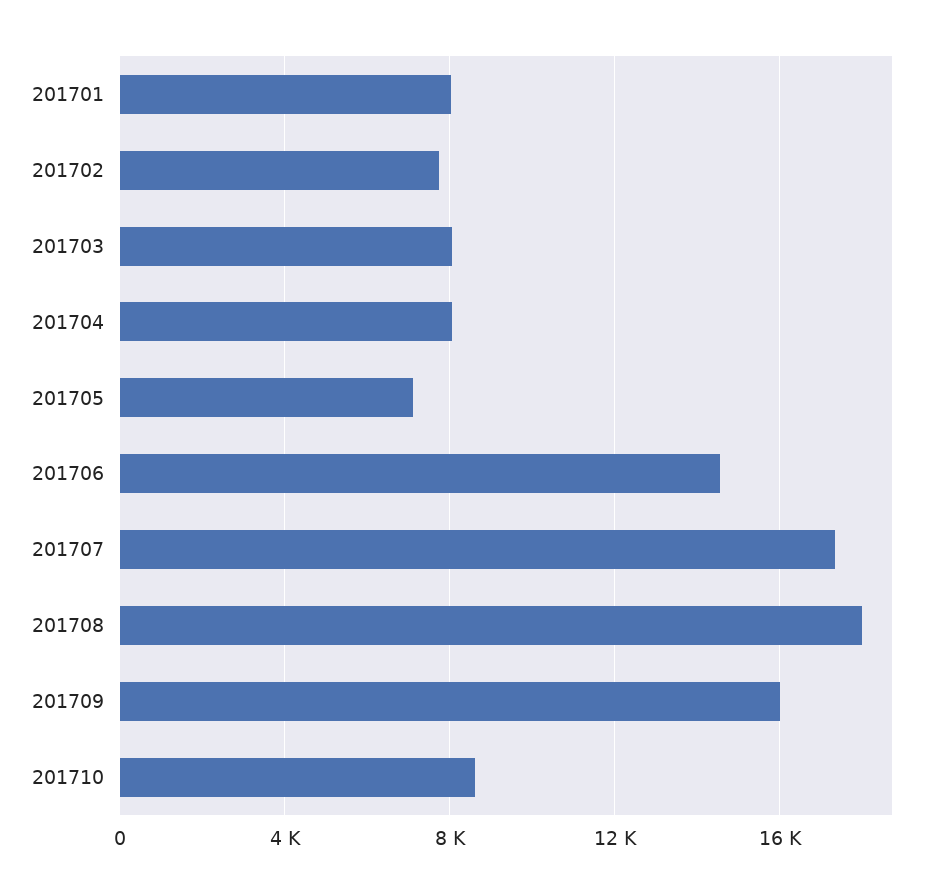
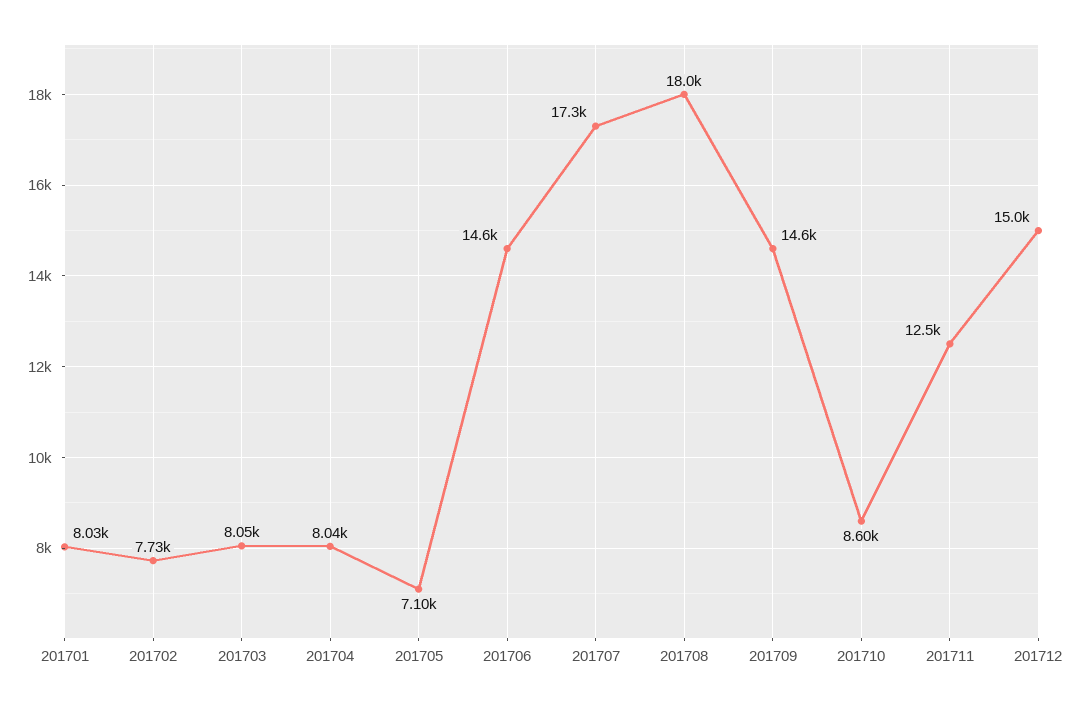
201709: 16000 -> 14600
201711: none -> 12500
201712: none -> 15000

